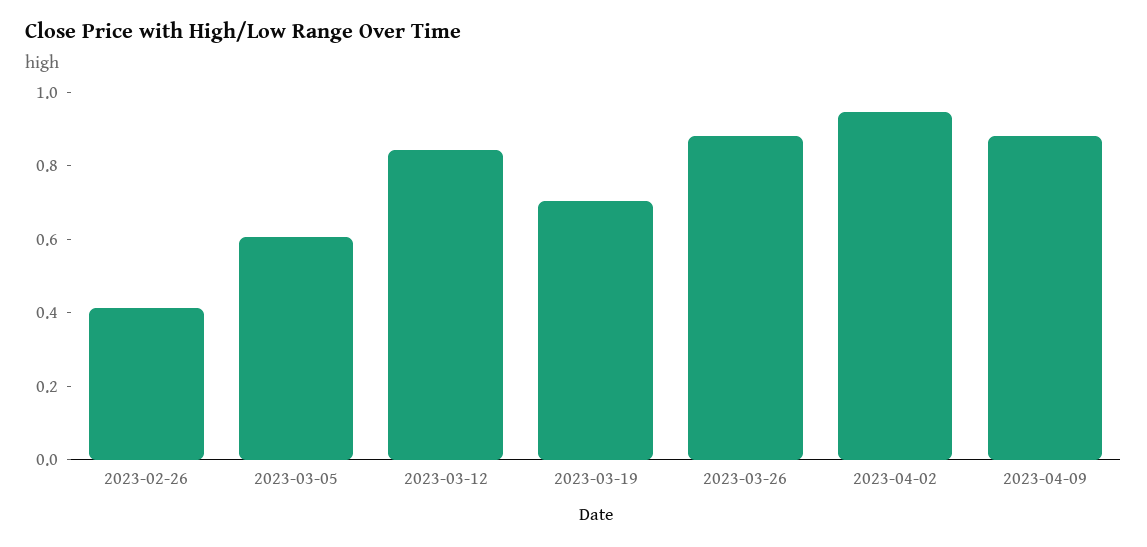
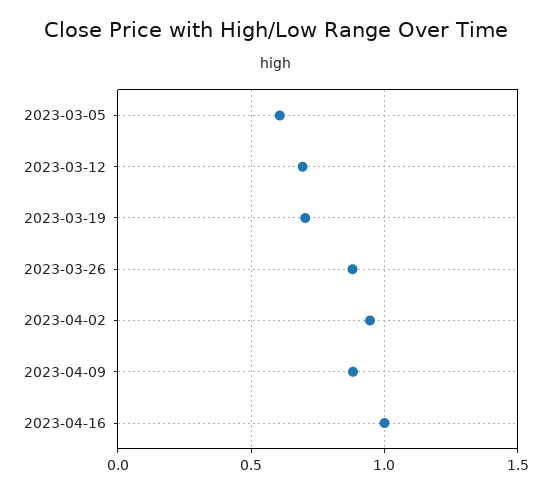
2023-02-26: 0.4 -> none
2023-03-12: 0.85 -> 0.7
2023-04-16: none -> 1

